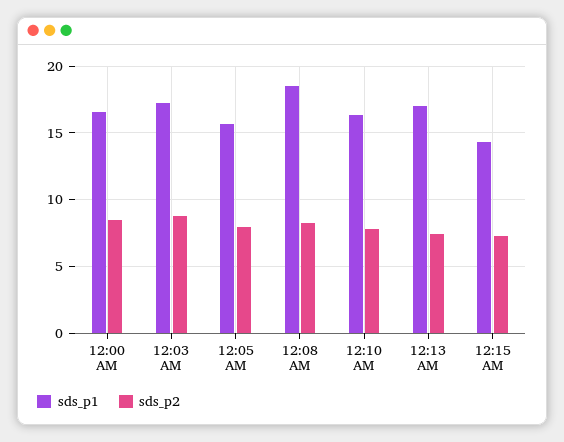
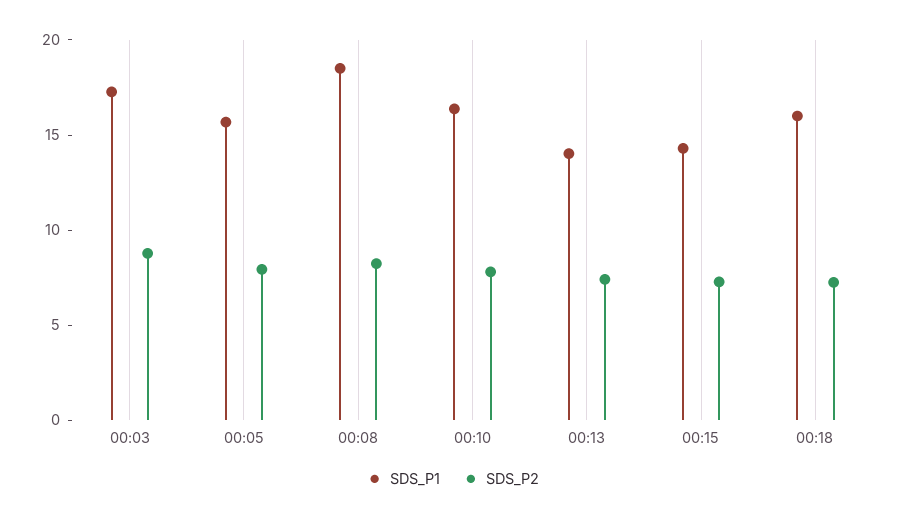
sds_p1, 12:00 AM: 16.5 -> none
sds_p2, 12:00 AM: 8.5 -> none
sds_p1, 12:13 AM: 17 -> 14
sds_p1, 00:18: none -> 16
sds_p2, 00:18: none -> 7

